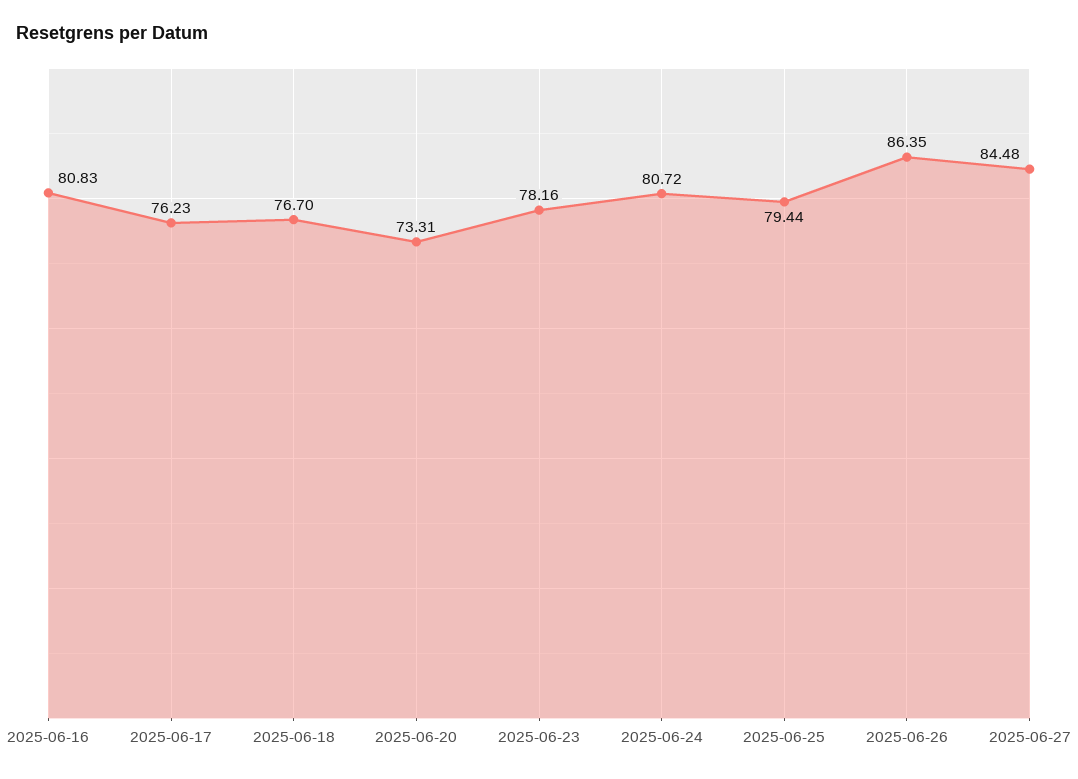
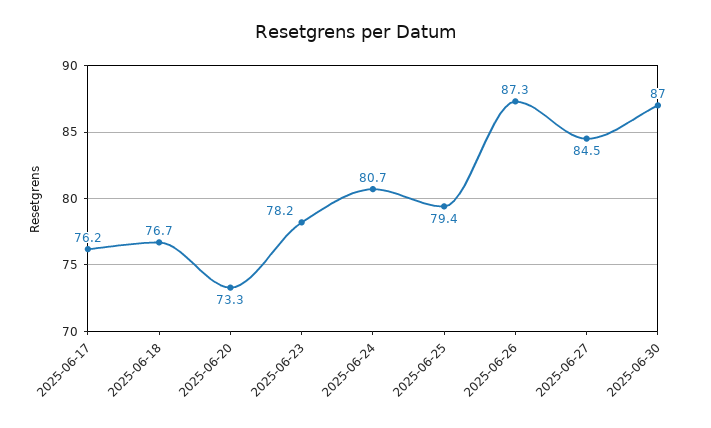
2025-06-16: 80.83 -> none
2025-06-26: 86.35 -> 87.3
2025-06-30: none -> 87

